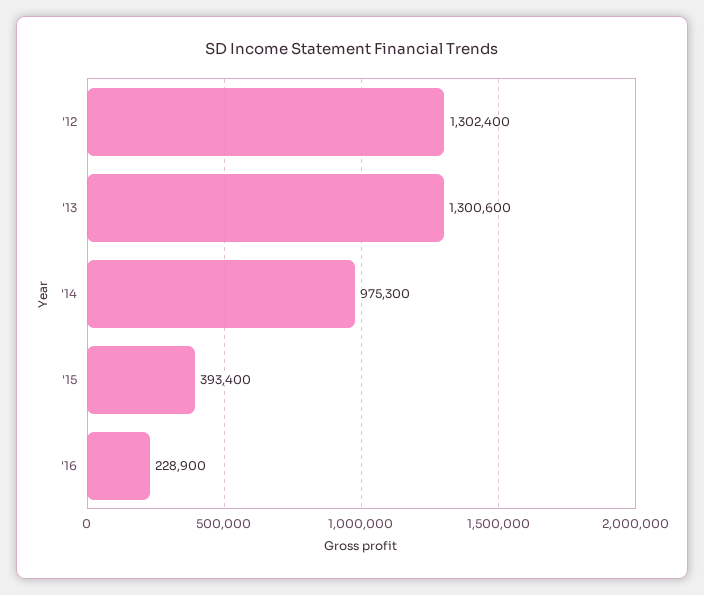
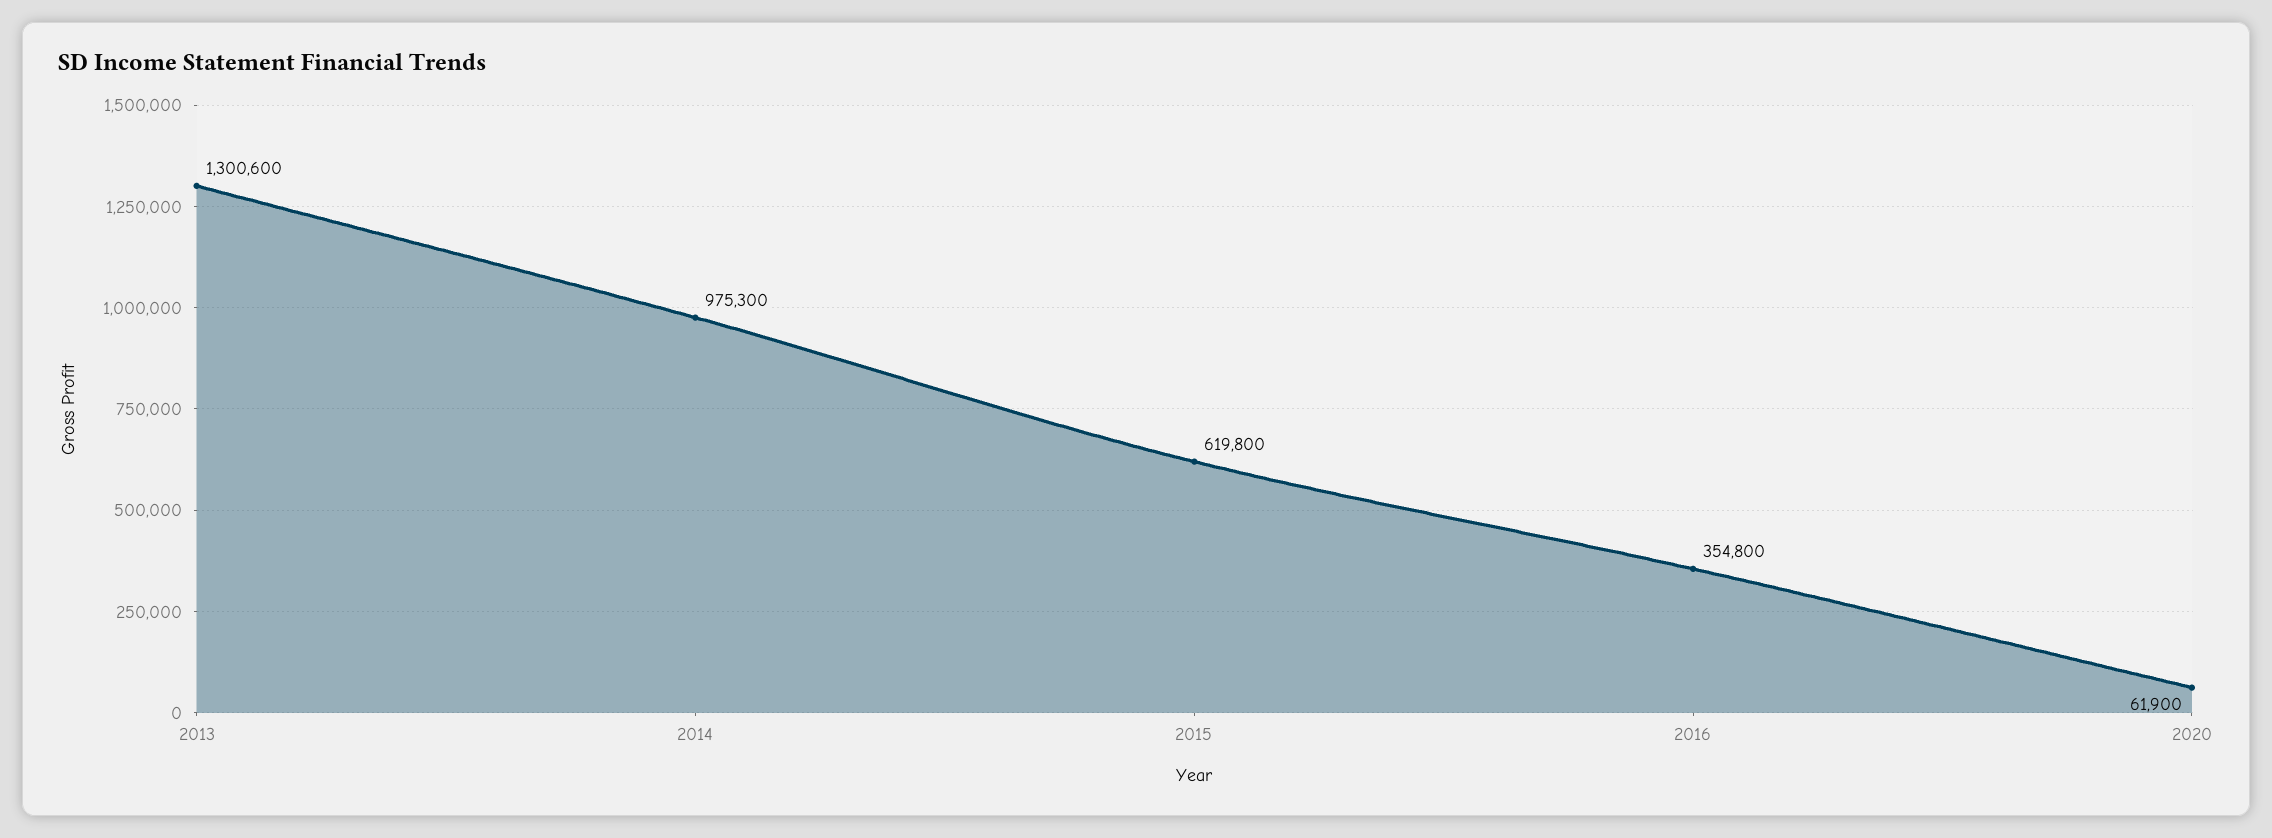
'12: 1302400 -> none
'15: 393400 -> 619800
'16: 228900 -> 354800
2020: none -> 61900

